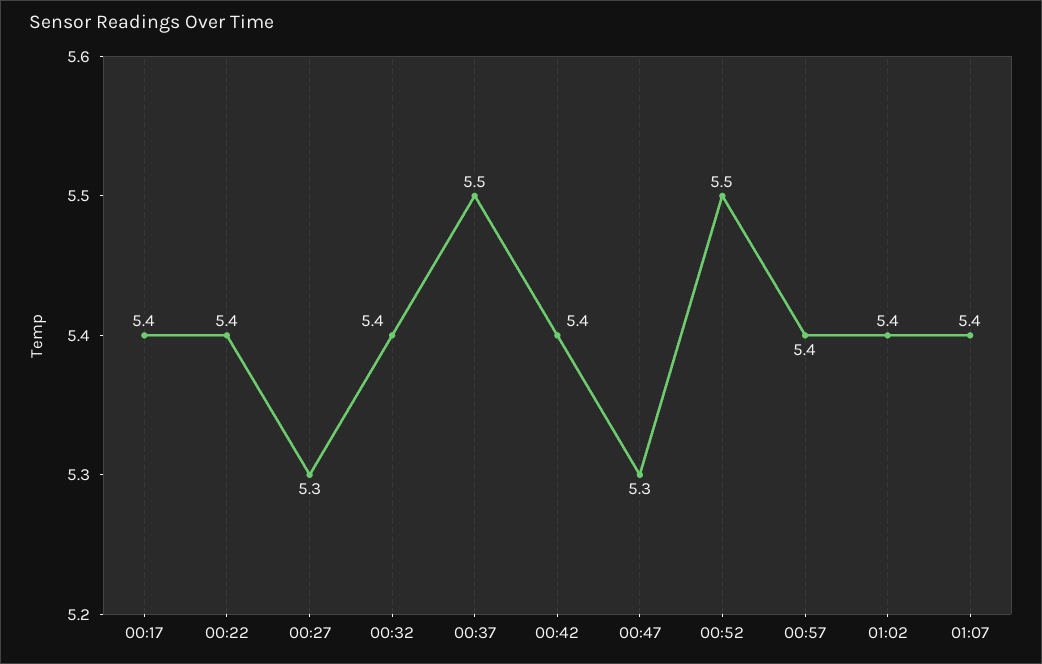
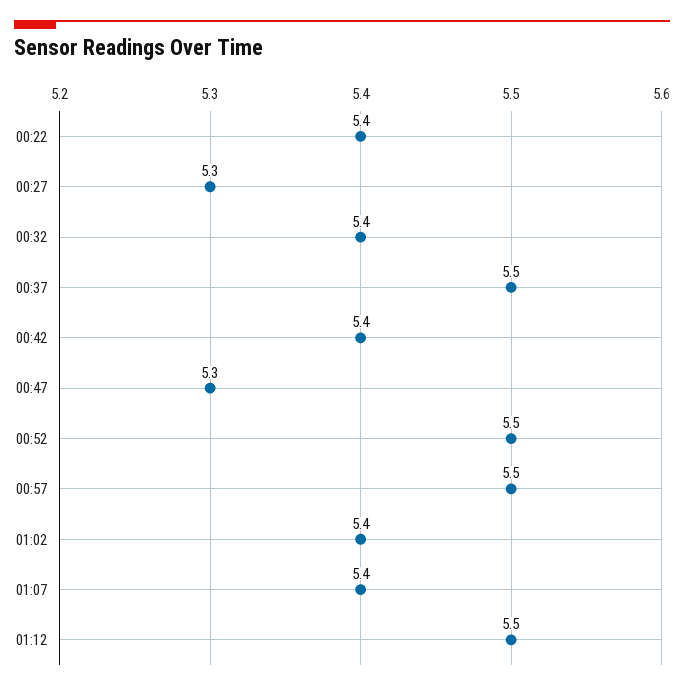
00:17: 5.4 -> none
00:57: 5.4 -> 5.5
01:12: none -> 5.5

